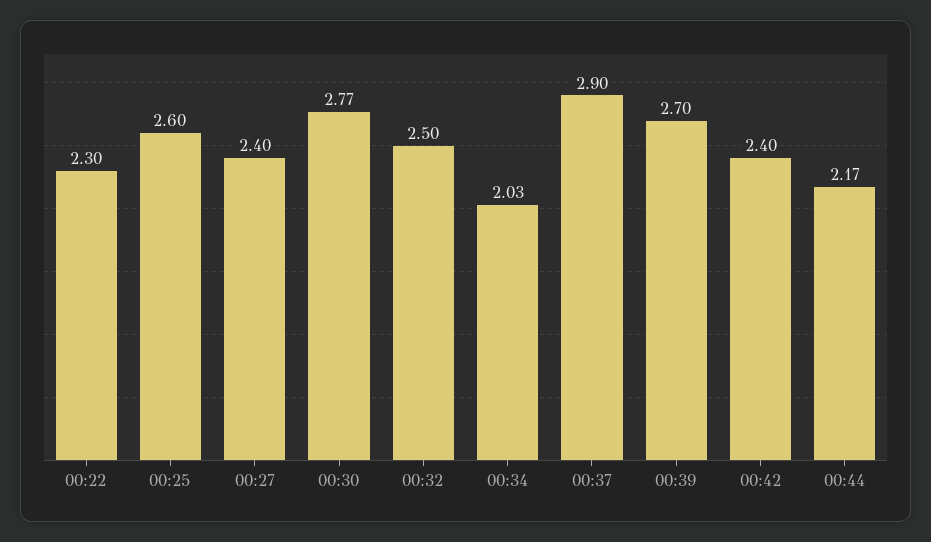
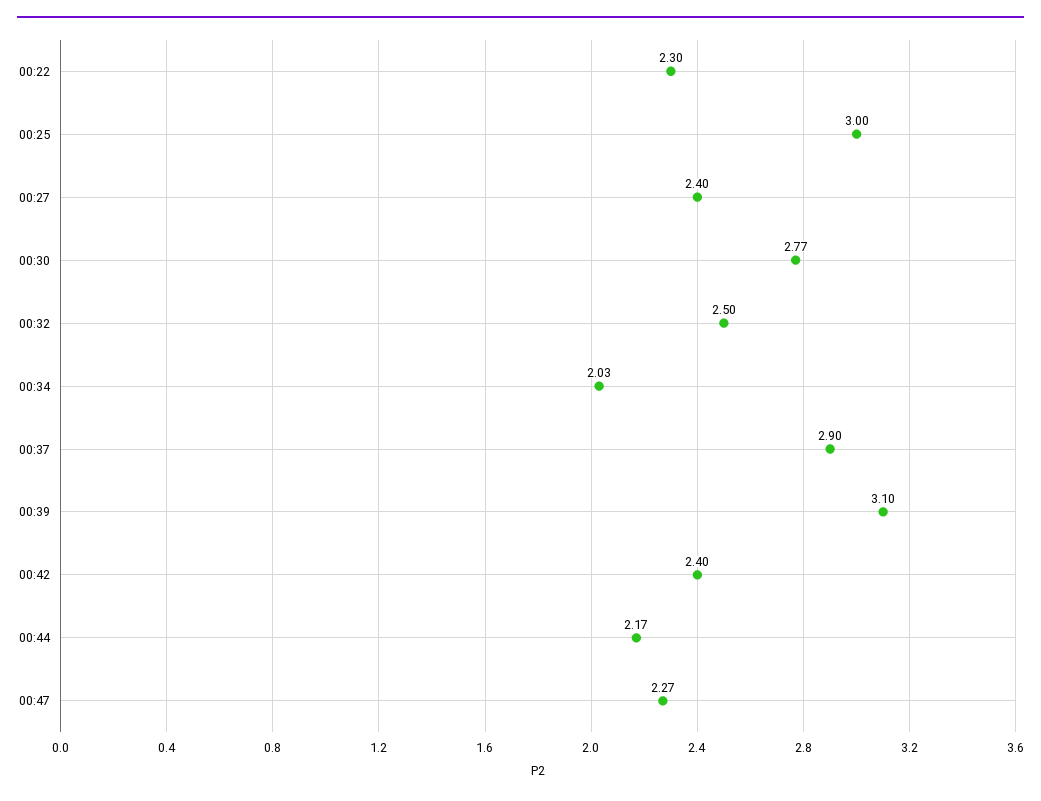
00:25: 2.6 -> 3
00:39: 2.7 -> 3.1
00:47: none -> 2.27

